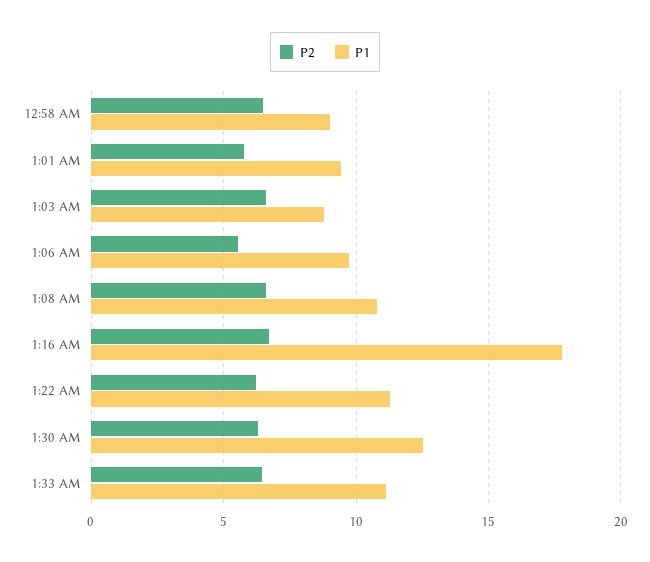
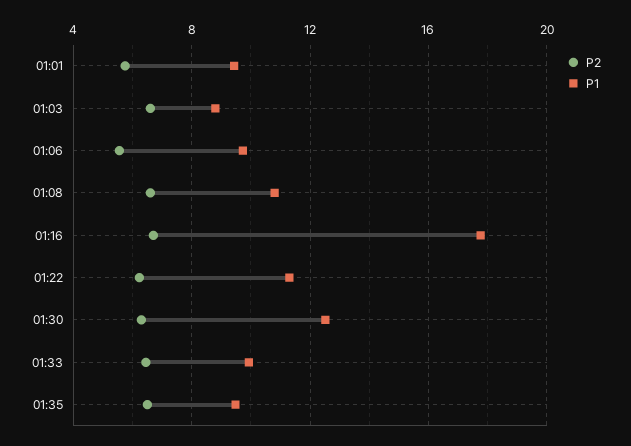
P2, 12:58 AM: 6.5 -> none
P1, 12:58 AM: 9 -> none
P1, 1:33 AM: 11 -> 10
P2, 01:35: none -> 6.5
P1, 01:35: none -> 9.5

